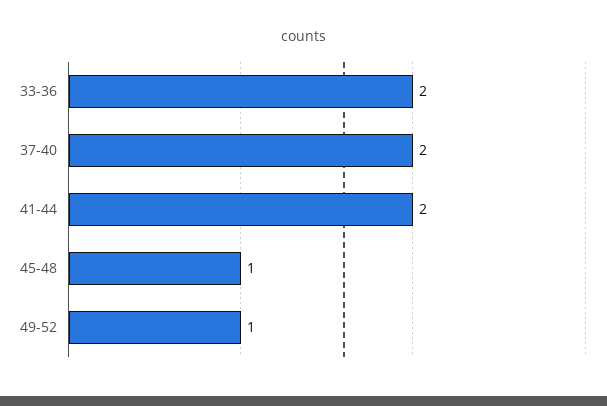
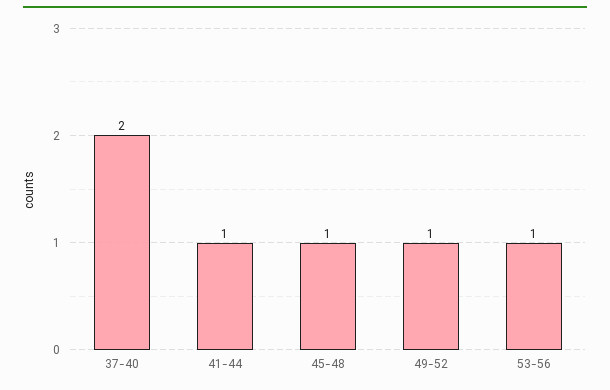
33-36: 2 -> none
41-44: 2 -> 1
53-56: none -> 1

